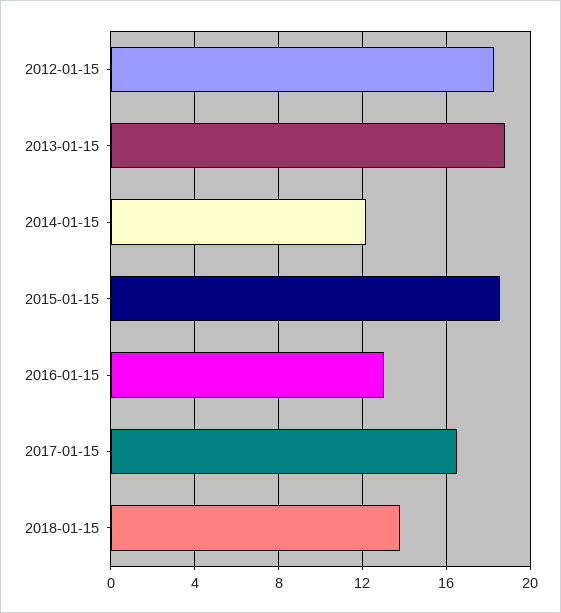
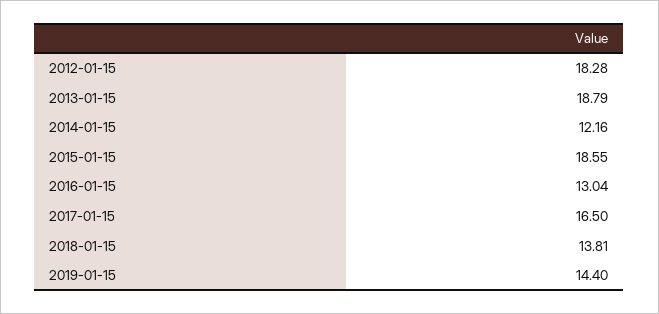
2019-01-15: none -> 14.4

